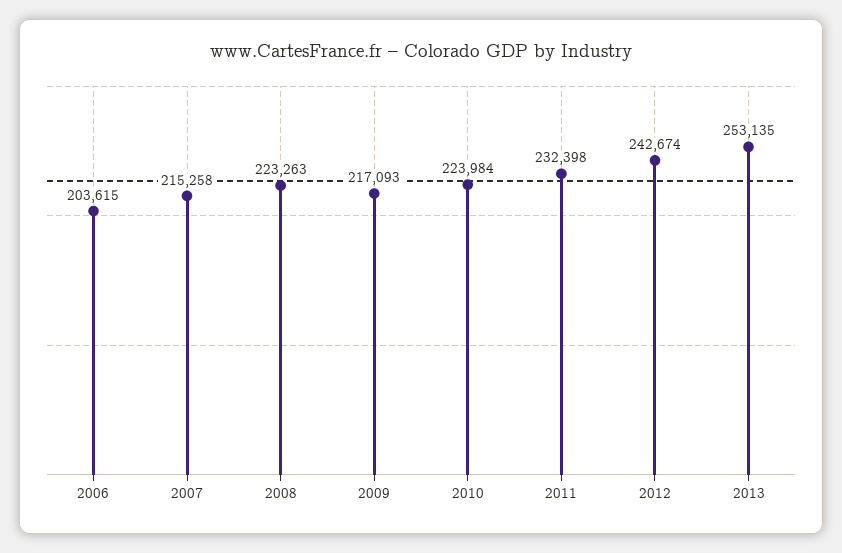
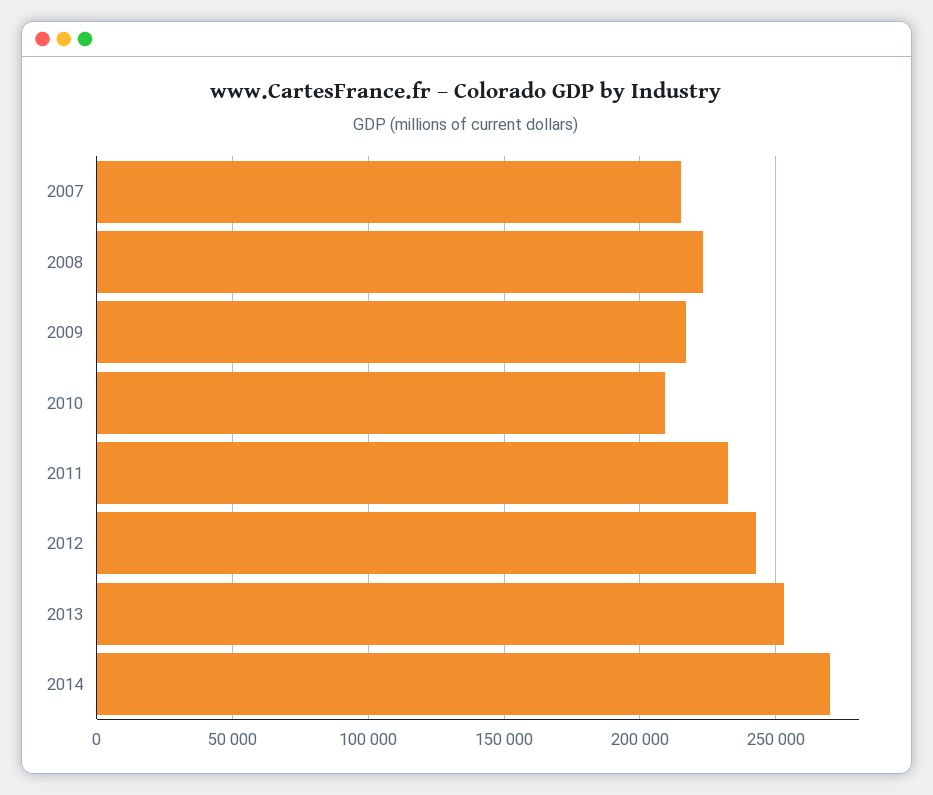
2006: 203615 -> none
2010: 223984 -> 210000
2014: none -> 270000

